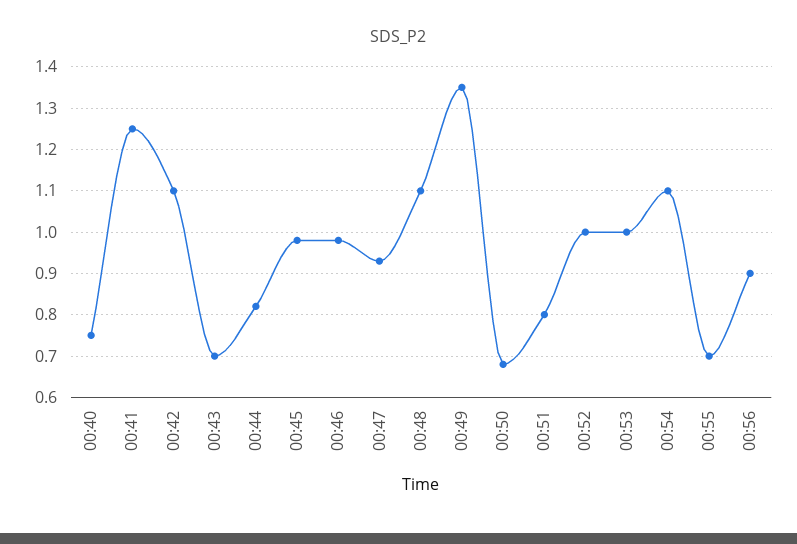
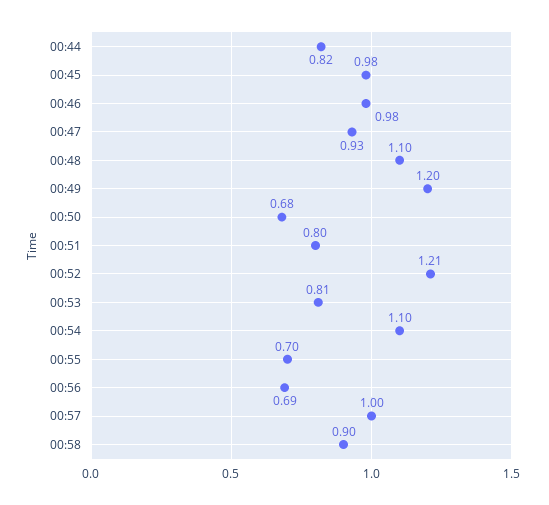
00:40: 0.75 -> none
00:41: 1.25 -> none
00:42: 1.1 -> none
00:43: 0.7 -> none
00:49: 1.35 -> 1.2
00:52: 1 -> 1.21
00:53: 1 -> 0.81
00:56: 0.9 -> 0.69
00:57: none -> 1
00:58: none -> 0.9

